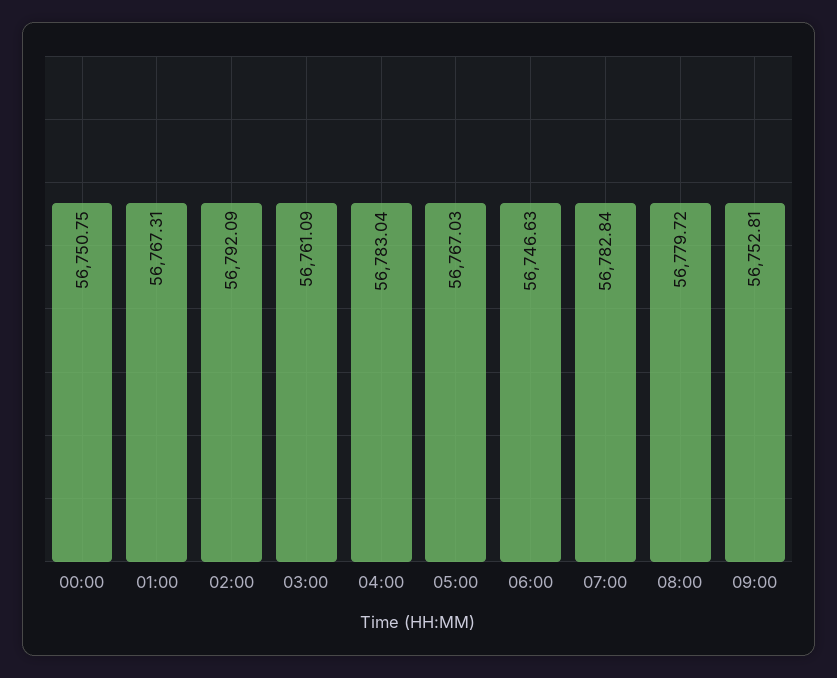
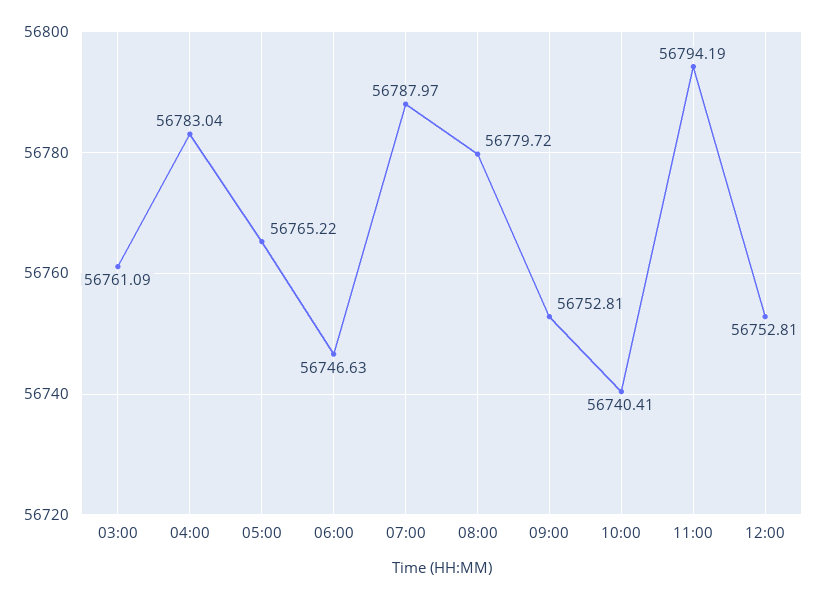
00:00: 56750.75 -> none
01:00: 56767.31 -> none
02:00: 56792.09 -> none
05:00: 56767.03 -> 56765.22
07:00: 56782.84 -> 56787.97
10:00: none -> 56740.41
11:00: none -> 56794.19
12:00: none -> 56752.81

